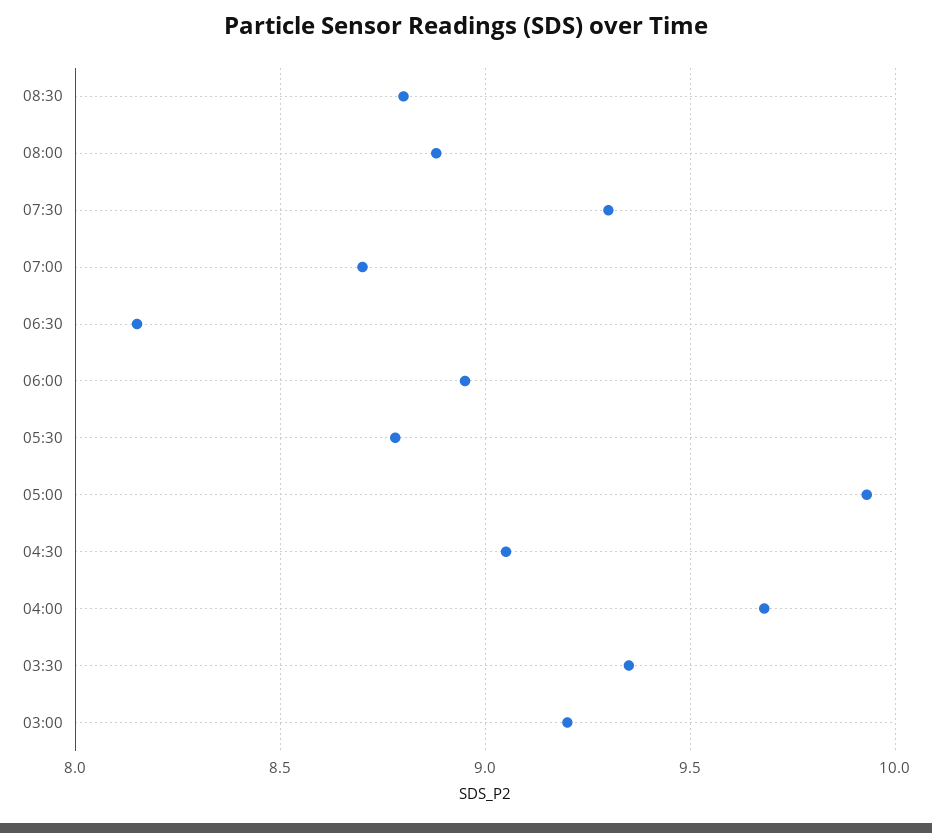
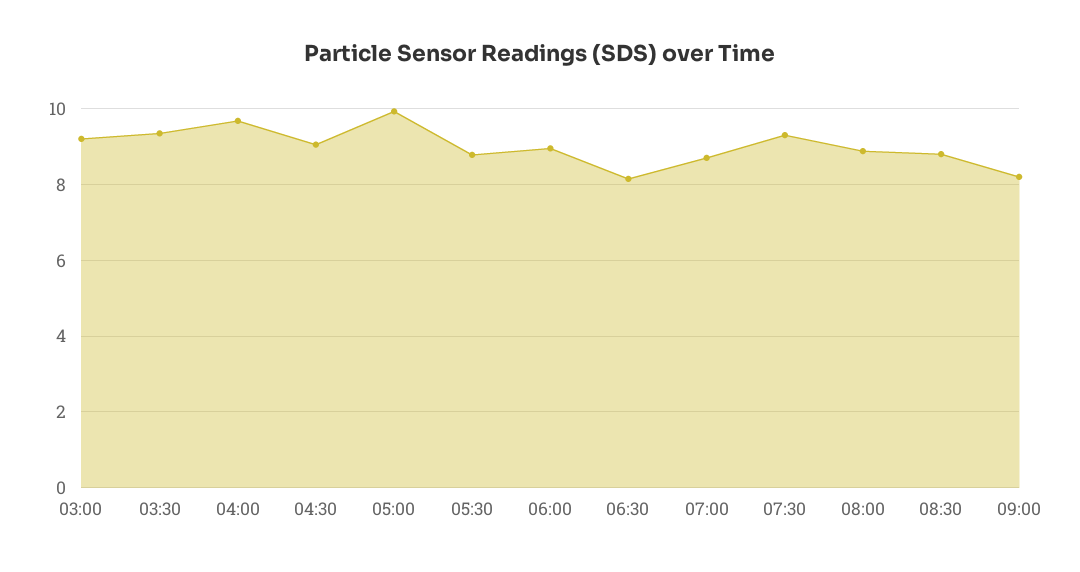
09:00: none -> 8.2

